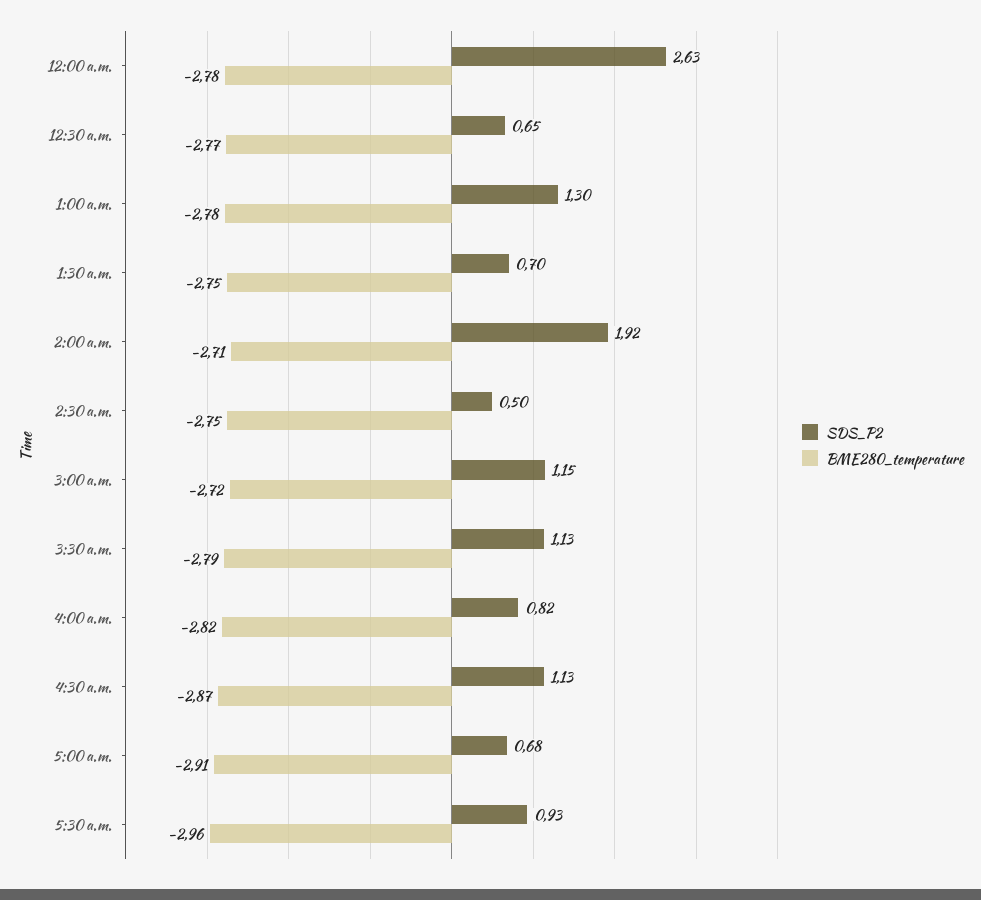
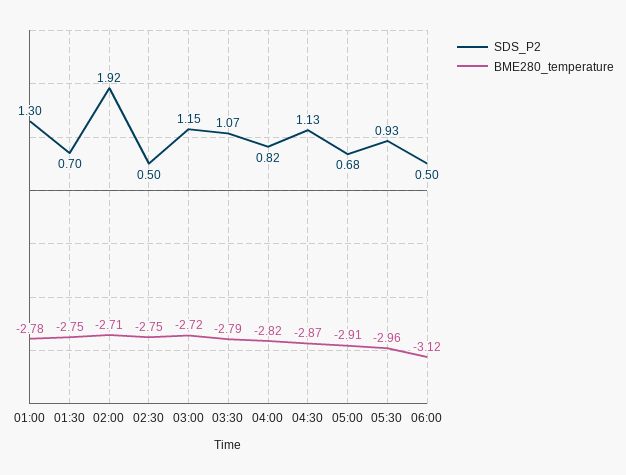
SDS_P2, 12:00 a.m.: 2.63 -> none
BME280_temperature, 12:00 a.m.: -2.78 -> none
SDS_P2, 12:30 a.m.: 0.65 -> none
BME280_temperature, 12:30 a.m.: -2.77 -> none
SDS_P2, 3:30 a.m.: 1.13 -> 1.07
SDS_P2, 06:00: none -> 0.5
BME280_temperature, 06:00: none -> -3.12

